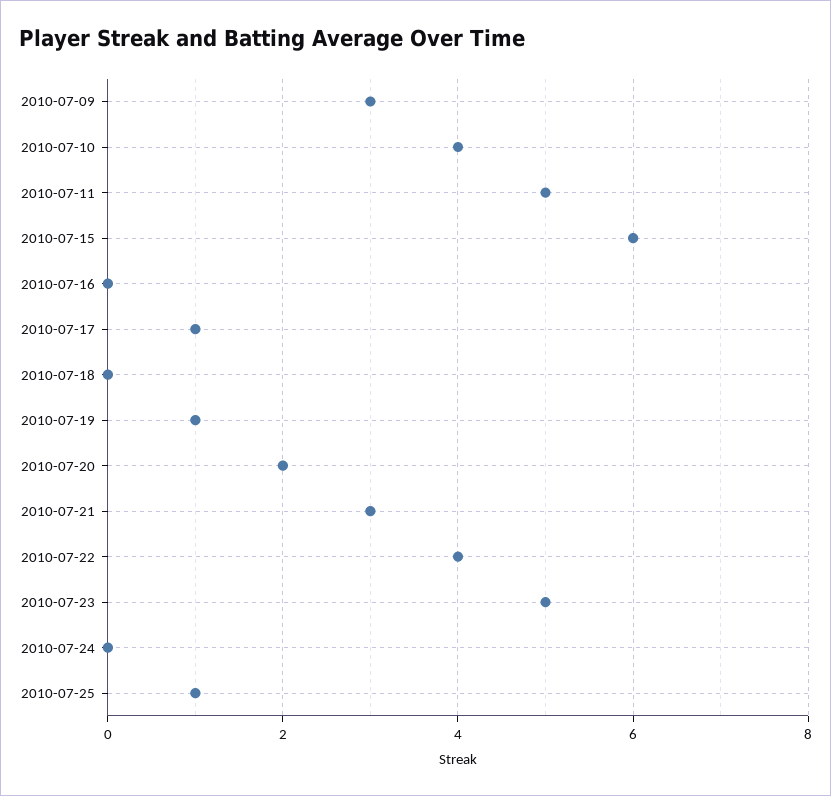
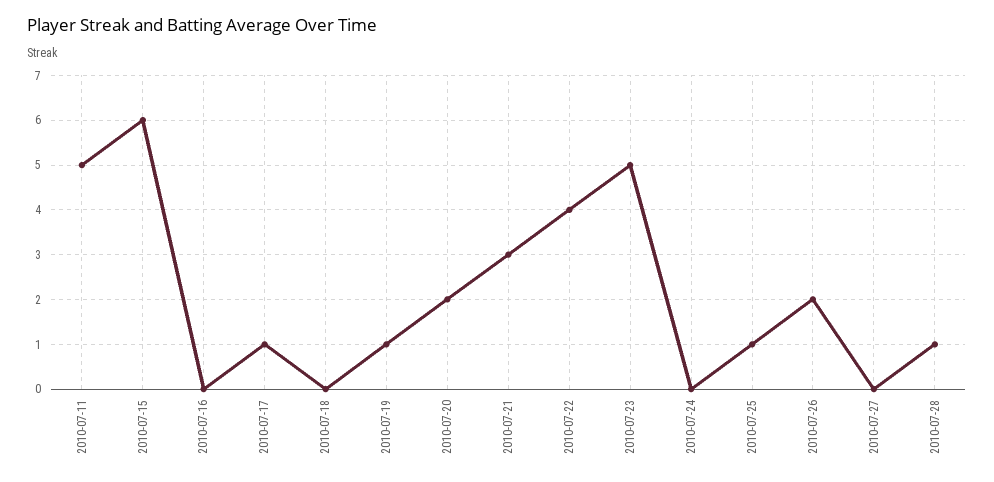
2010-07-09: 3 -> none
2010-07-10: 4 -> none
2010-07-26: none -> 2
2010-07-27: none -> 0
2010-07-28: none -> 1

